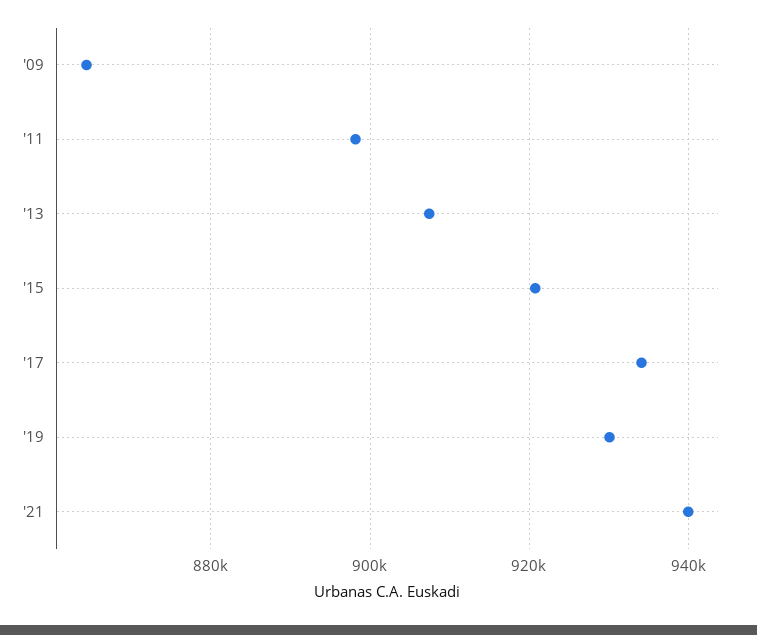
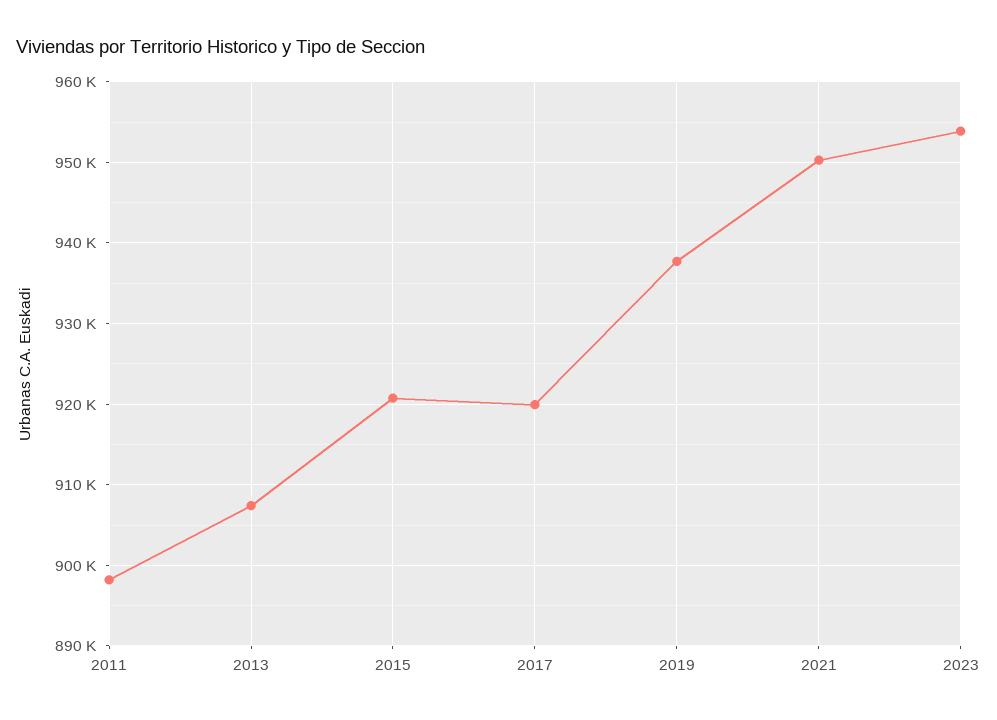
'09: 864000 -> none
'17: 934000 -> 920000
'19: 930000 -> 938000
'21: 940000 -> 950000
2023: none -> 954000

